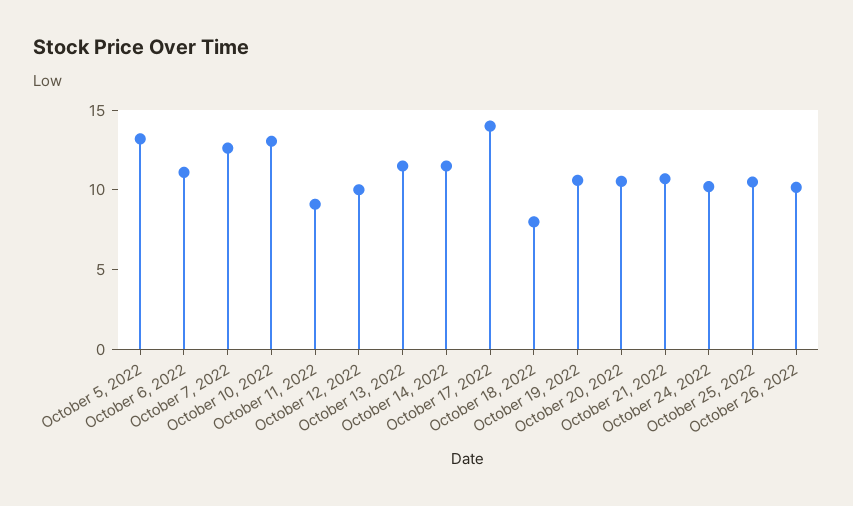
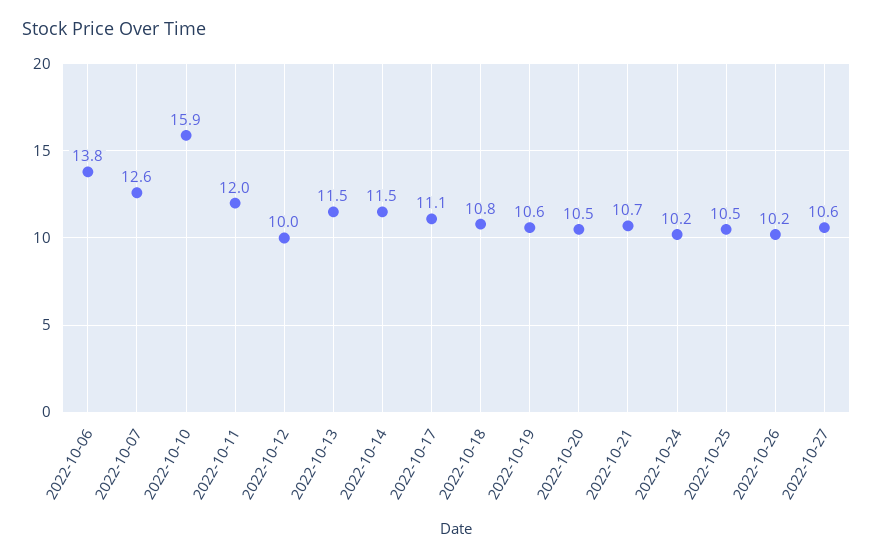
October 5, 2022: 13 -> none
October 6, 2022: 11 -> 13.8
October 10, 2022: 13 -> 15.9
October 11, 2022: 9 -> 12
October 17, 2022: 14 -> 11.1
October 18, 2022: 8 -> 10.8
2022-10-27: none -> 10.6

